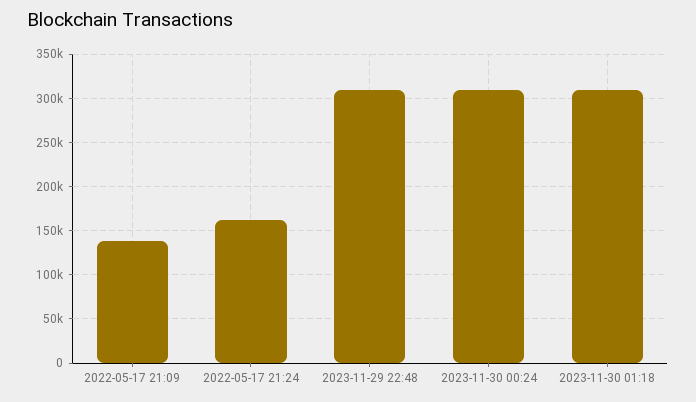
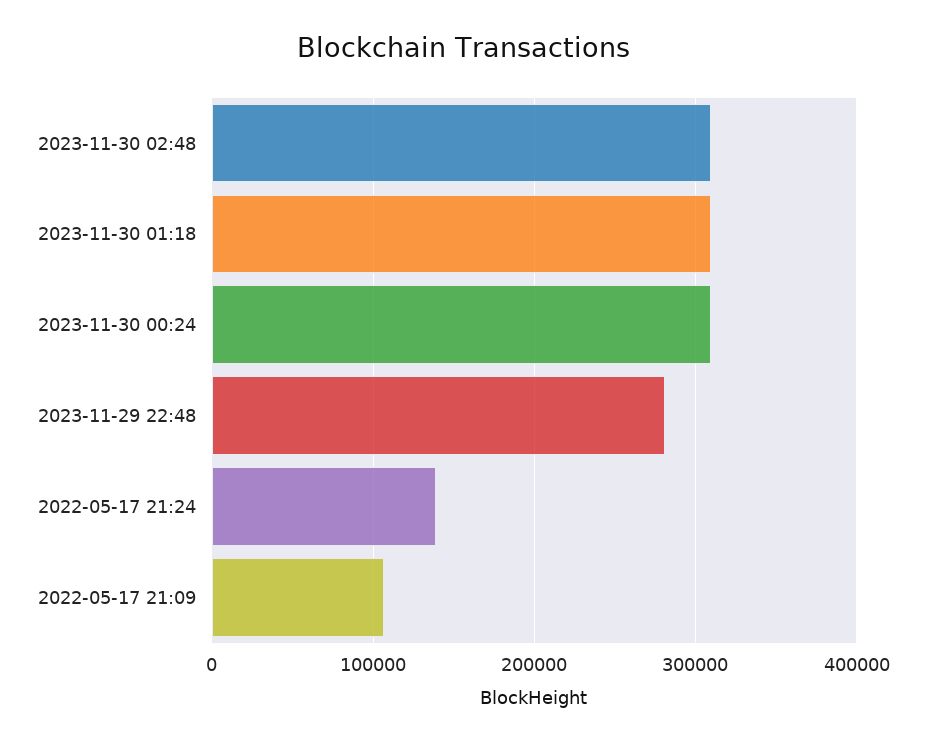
2022-05-17 21:09: 140000 -> 110000
2022-05-17 21:24: 160000 -> 140000
2023-11-29 22:48: 310000 -> 280000
2023-11-30 02:48: none -> 310000

